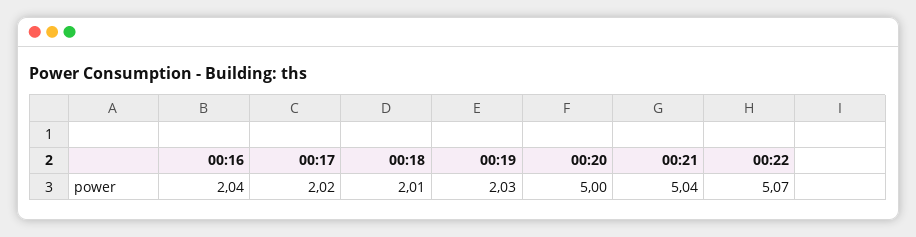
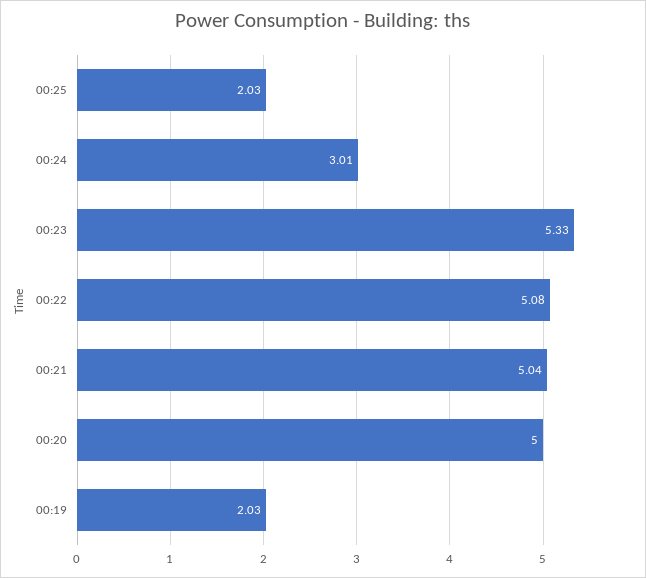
00:16: 2.04 -> none
00:17: 2.02 -> none
00:18: 2.01 -> none
00:22: 5.07 -> 5.08
00:25: none -> 2.03
00:24: none -> 3.01
00:23: none -> 5.33

